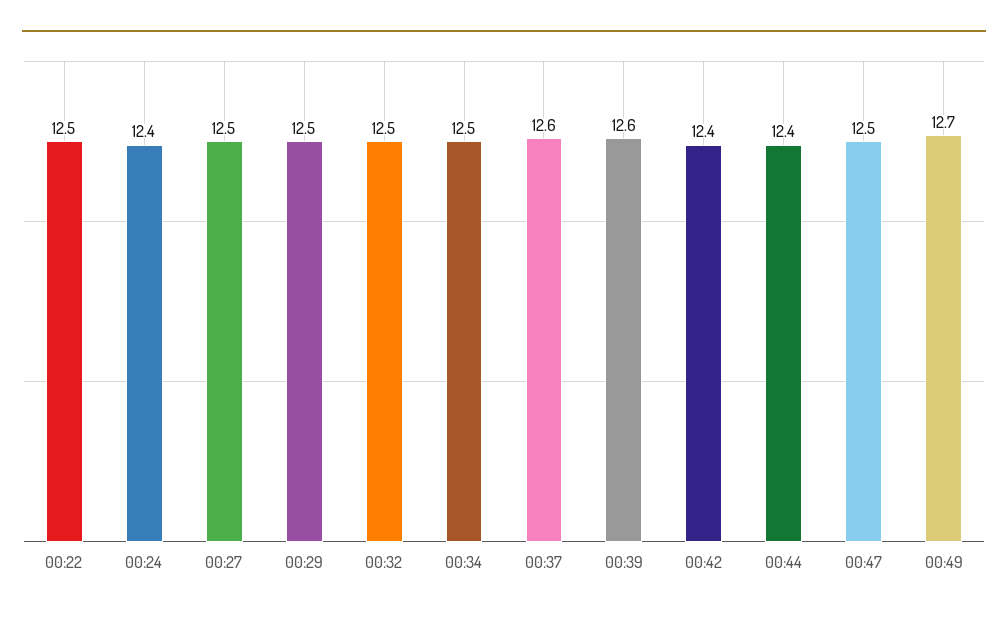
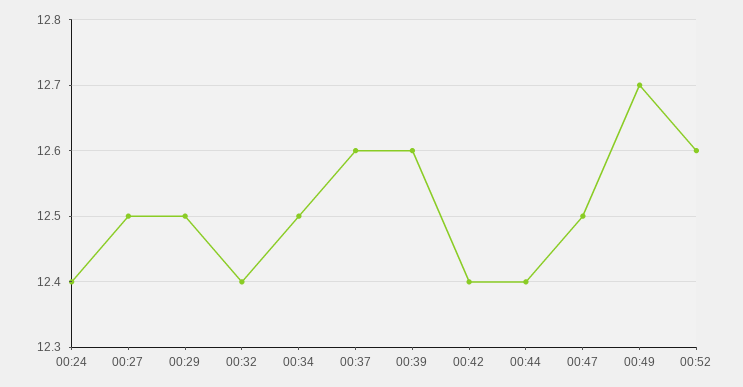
00:22: 12.5 -> none
00:32: 12.5 -> 12.4
00:52: none -> 12.6

